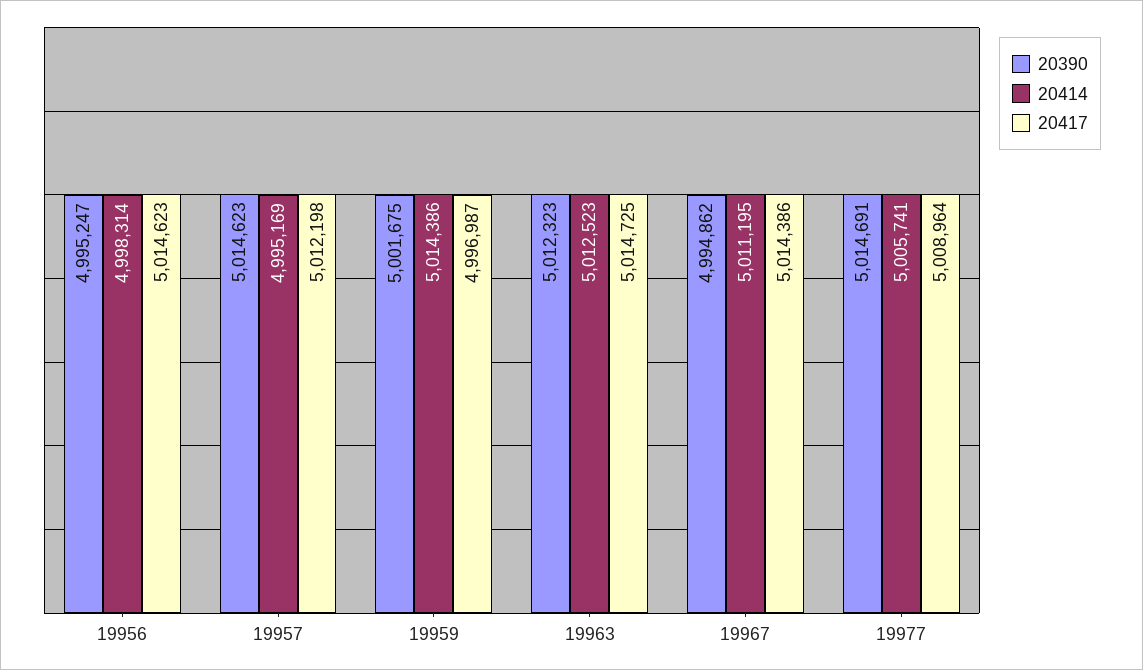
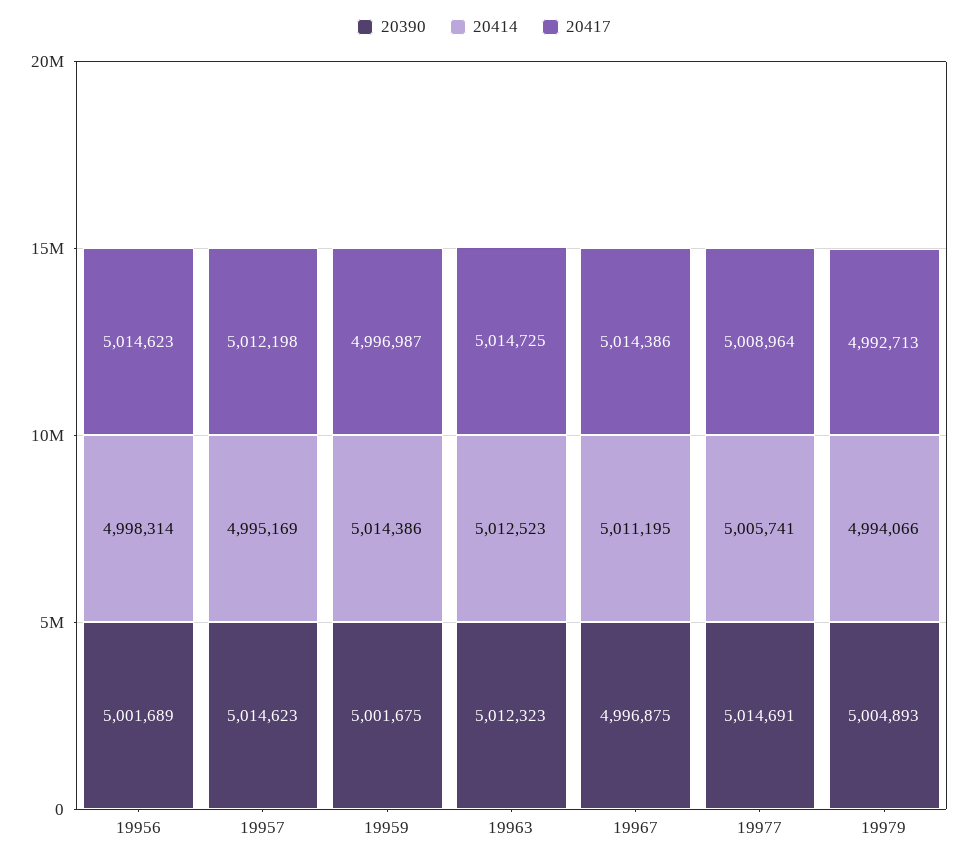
20390, 19956: 4995247 -> 5001689
20390, 19967: 4994862 -> 4996875
20390, 19979: none -> 5004893
20414, 19979: none -> 4994066
20417, 19979: none -> 4992713

